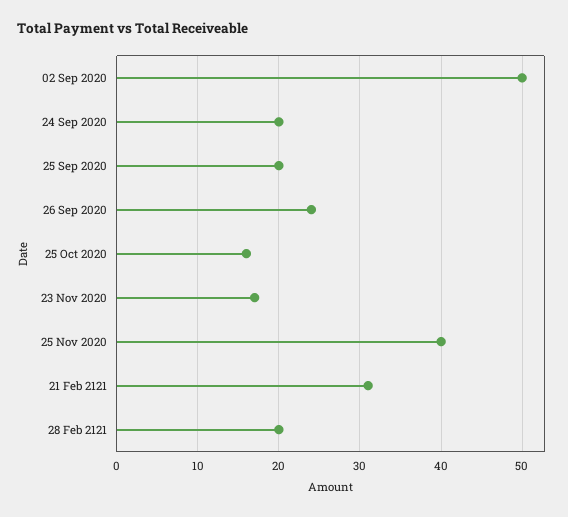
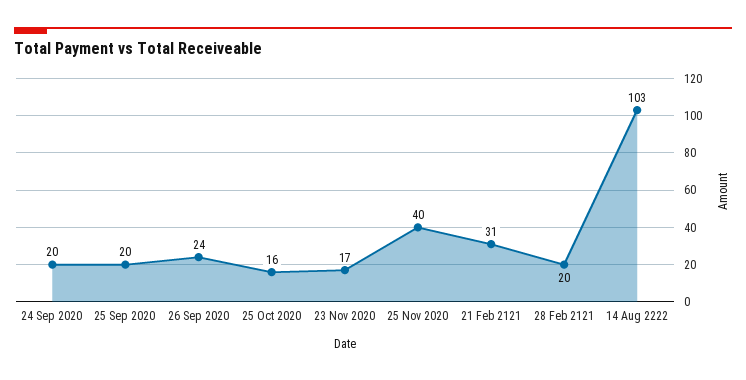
02 Sep 2020: 50 -> none
14 Aug 2222: none -> 103

